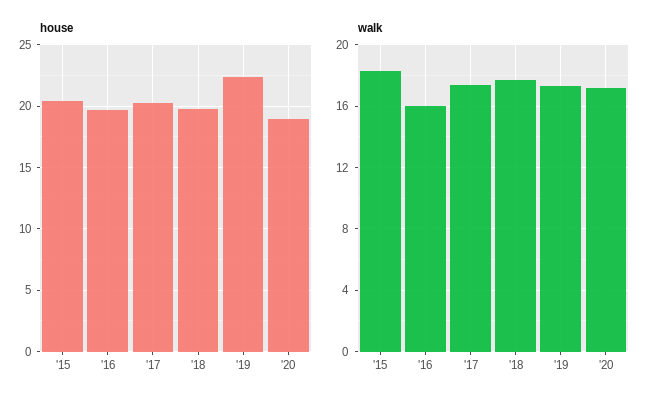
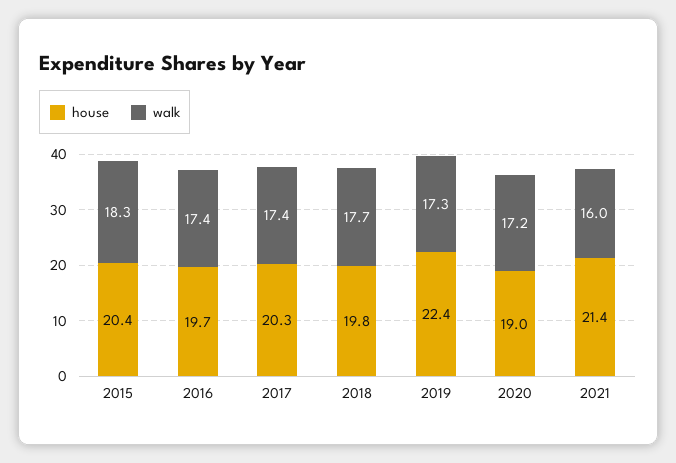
walk, '16: 16 -> 17.4
house, 2021: none -> 21.4
walk, 2021: none -> 16

